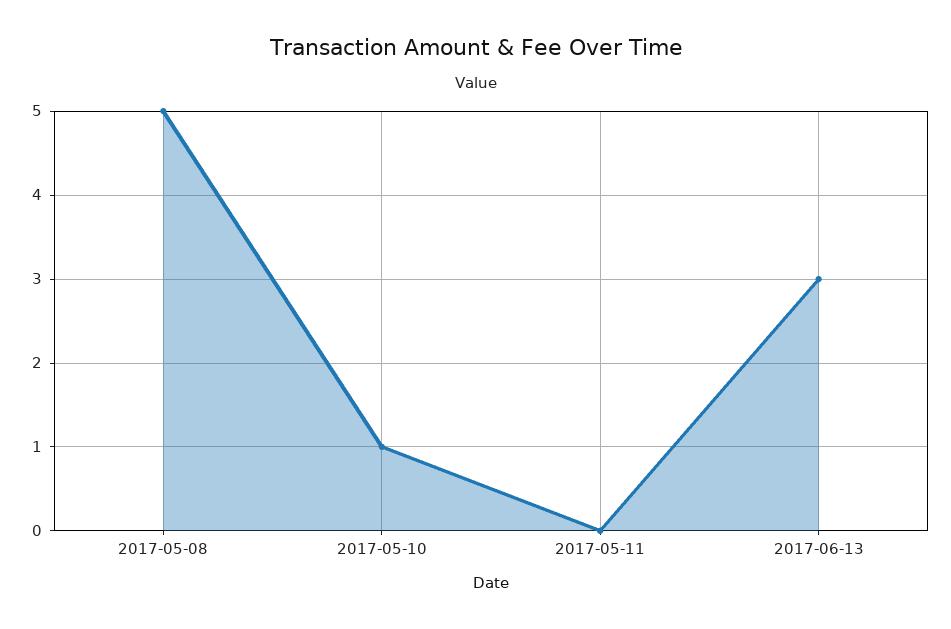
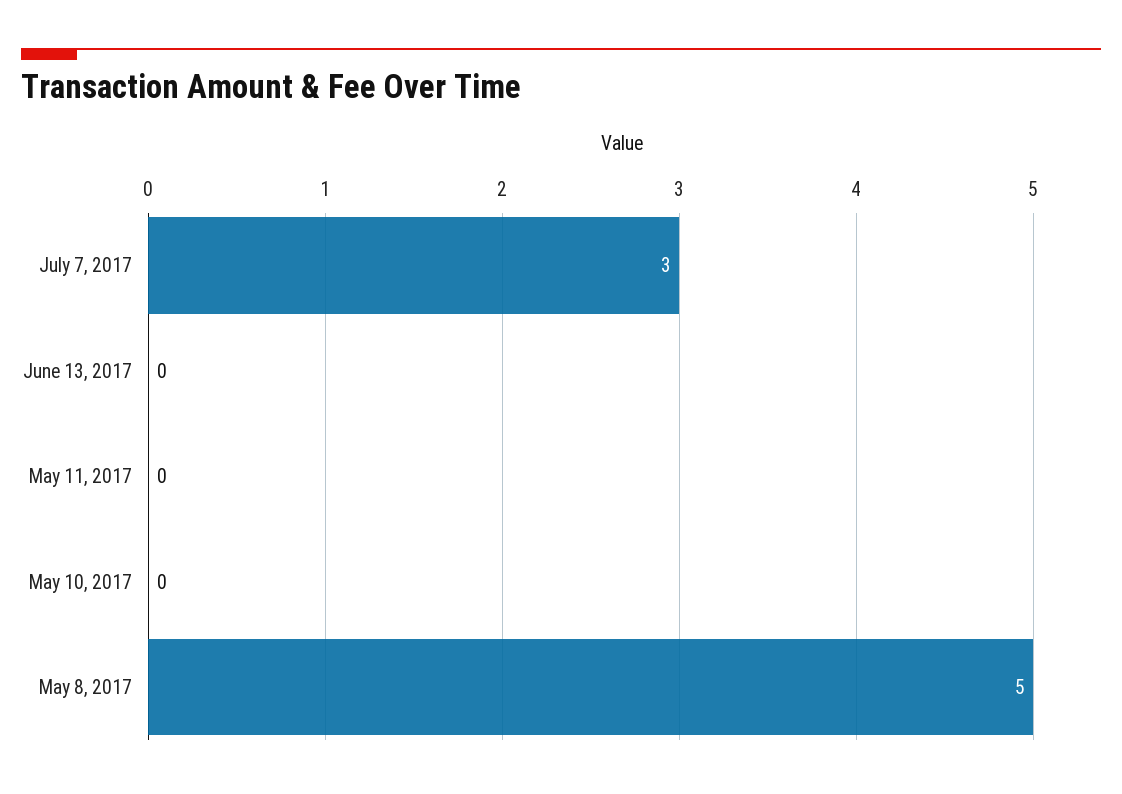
2017-05-10: 1 -> 0
2017-06-13: 3 -> 0
July 7, 2017: none -> 3

